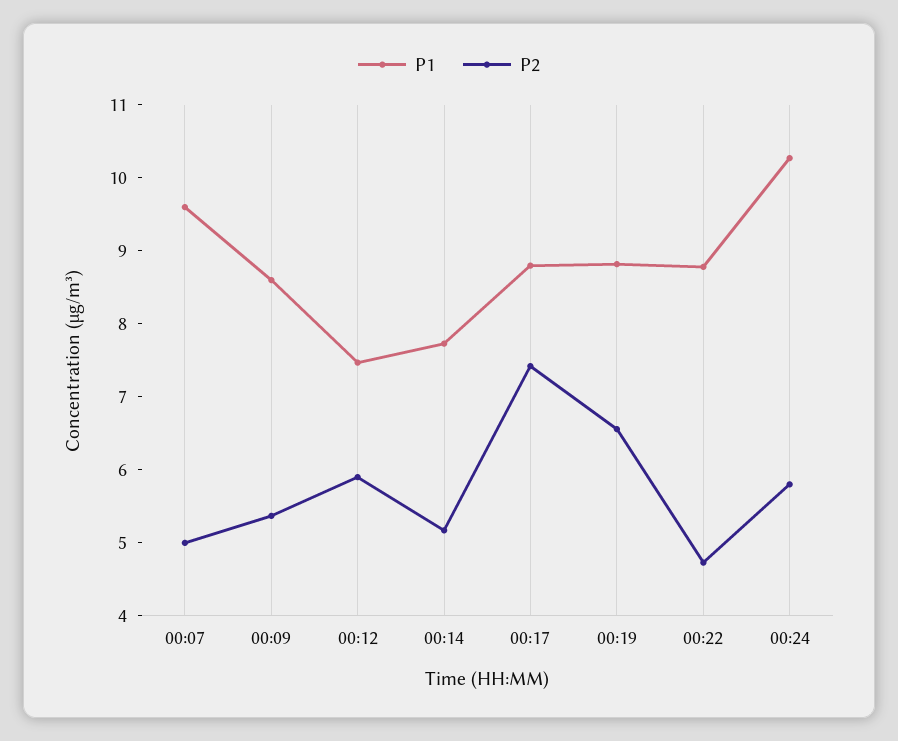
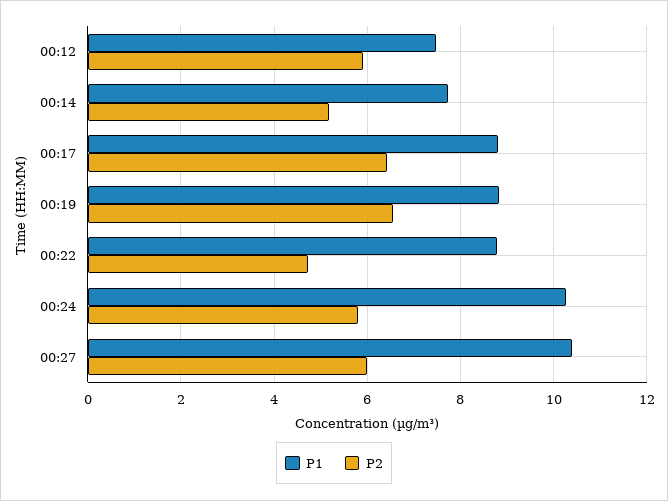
P1, 00:07: 9.6 -> none
P2, 00:07: 5 -> none
P1, 00:09: 8.6 -> none
P2, 00:09: 5.4 -> none
P2, 00:17: 7.4 -> 6.4
P1, 00:27: none -> 10.4
P2, 00:27: none -> 6

